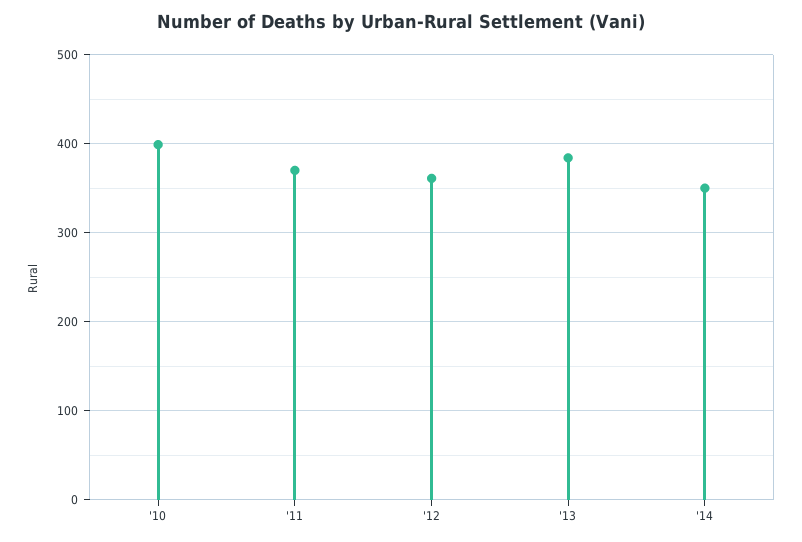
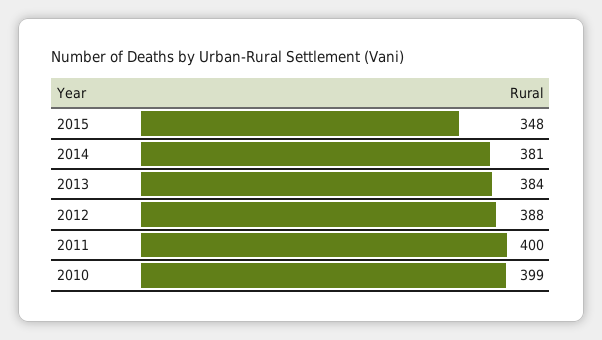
'11: 370 -> 400
'12: 360 -> 388
'14: 350 -> 381
2015: none -> 348

